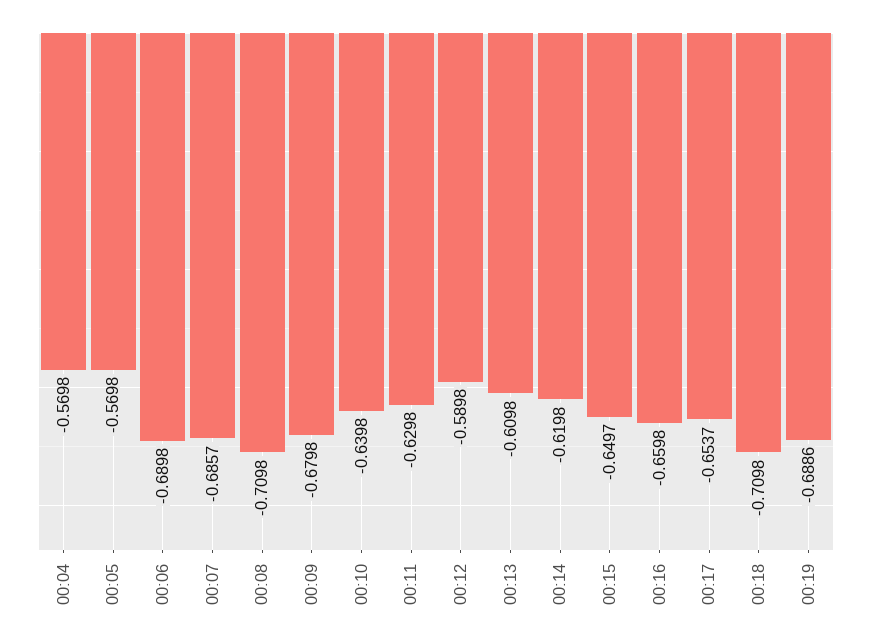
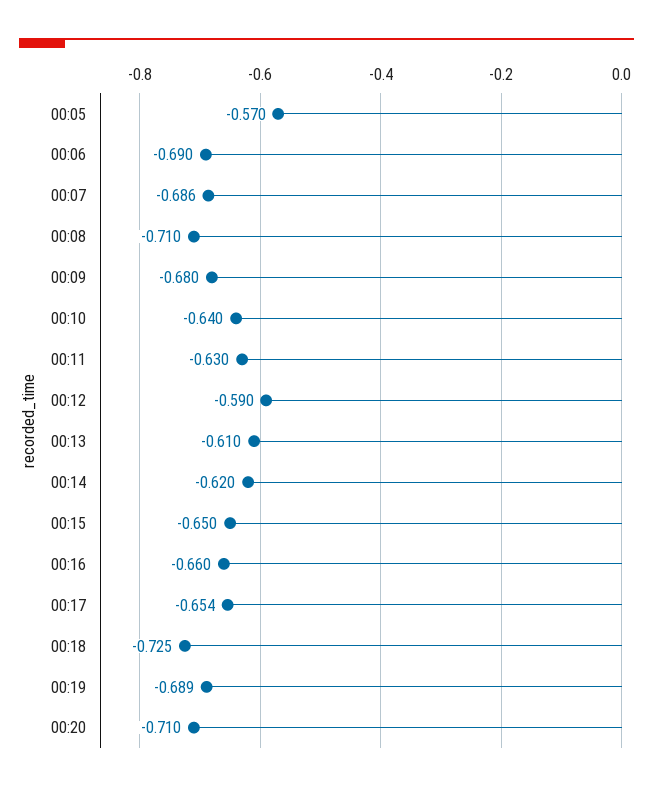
00:04: -0.5698 -> none
00:18: -0.7098 -> -0.725
00:20: none -> -0.71

